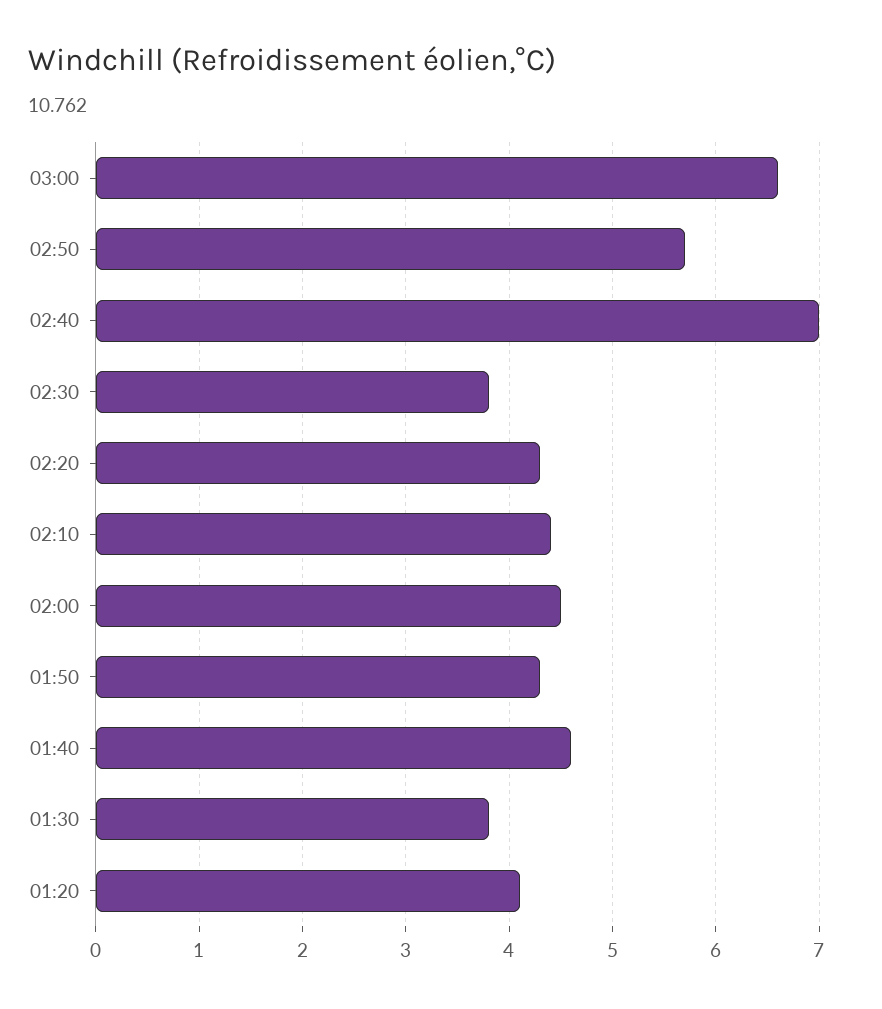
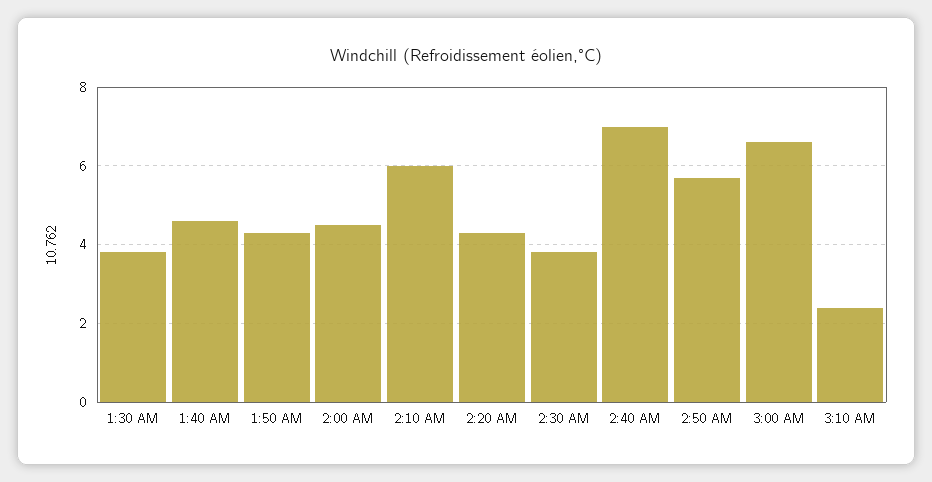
02:10: 4.4 -> 6
01:20: 4.1 -> none
3:10 AM: none -> 2.5

